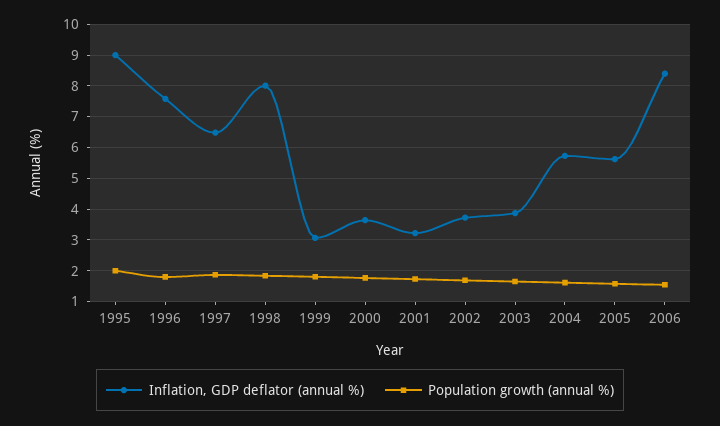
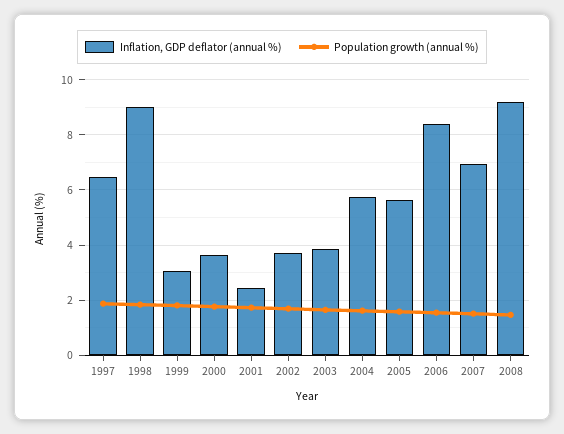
Inflation, GDP deflator (annual %), 1995: 9 -> none
Population growth (annual %), 1995: 2 -> none
Inflation, GDP deflator (annual %), 1996: 7.6 -> none
Population growth (annual %), 1996: 1.8 -> none
Inflation, GDP deflator (annual %), 1998: 8 -> 9
Inflation, GDP deflator (annual %), 2001: 3.2 -> 2.5
Inflation, GDP deflator (annual %), 2007: none -> 7
Population growth (annual %), 2007: none -> 1.5
Inflation, GDP deflator (annual %), 2008: none -> 9.25
Population growth (annual %), 2008: none -> 1.5

